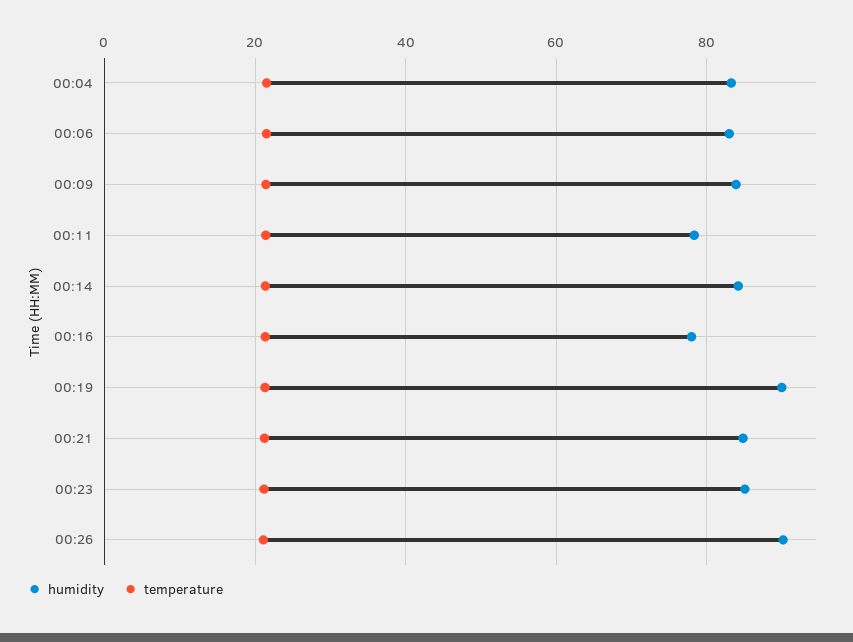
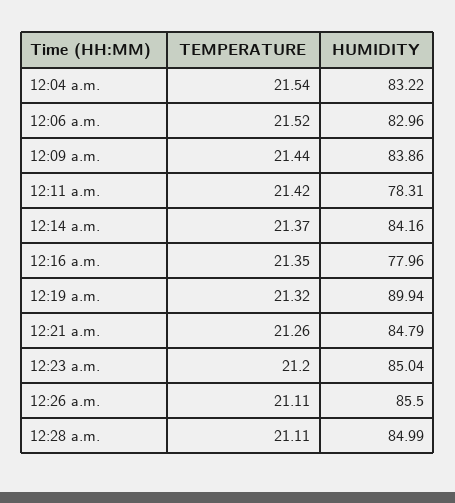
humidity, 00:26: 90 -> 85.5
temperature, 12:28 a.m.: none -> 21.11
humidity, 12:28 a.m.: none -> 84.99

